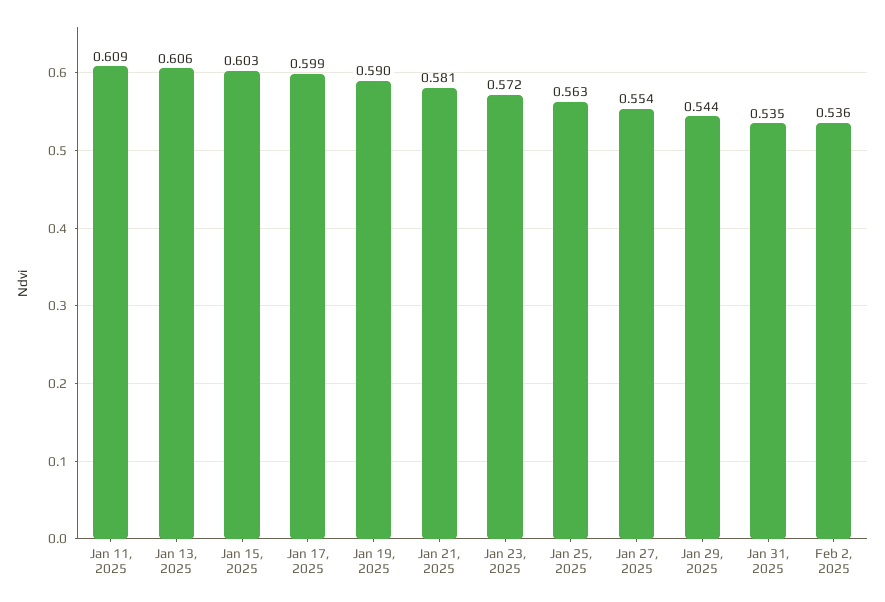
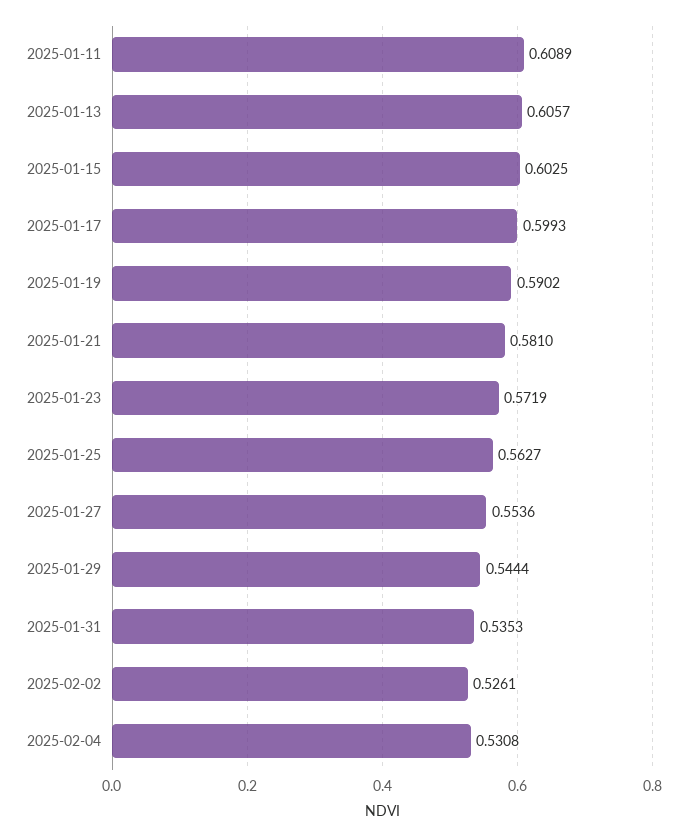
Feb 2, 2025: 0.536 -> 0.5261
2025-02-04: none -> 0.5308

